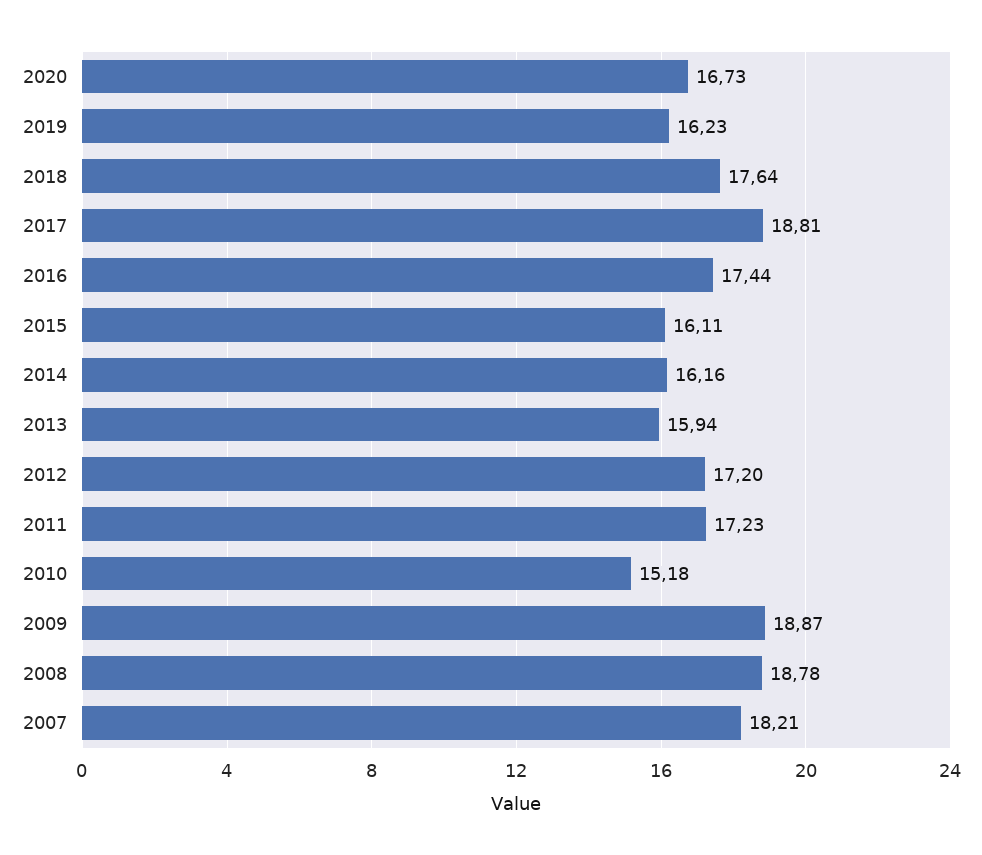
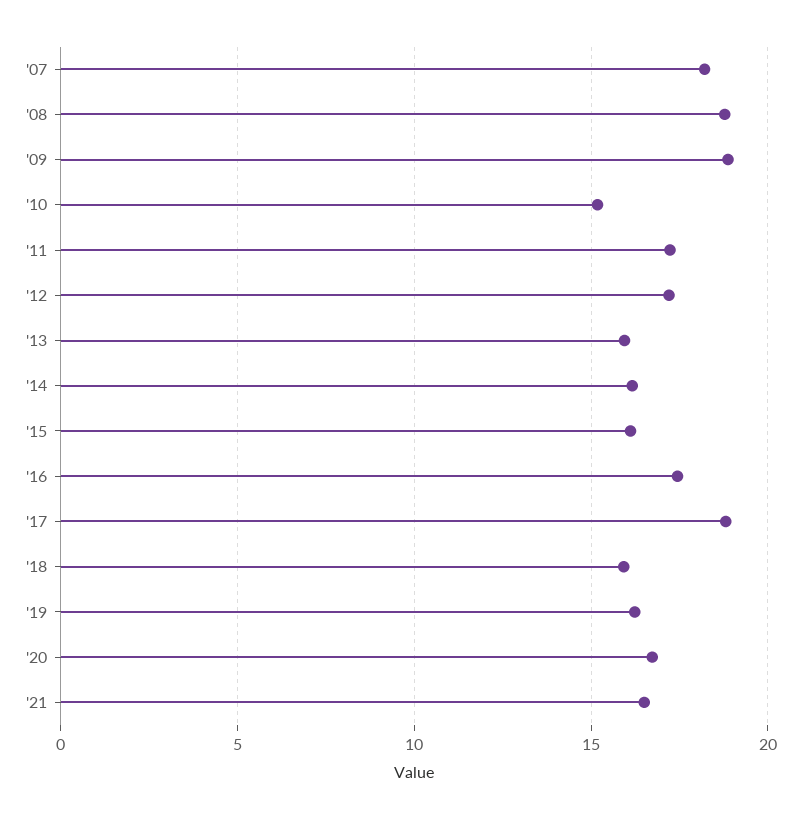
2018: 17.64 -> 16
'21: none -> 16.5

